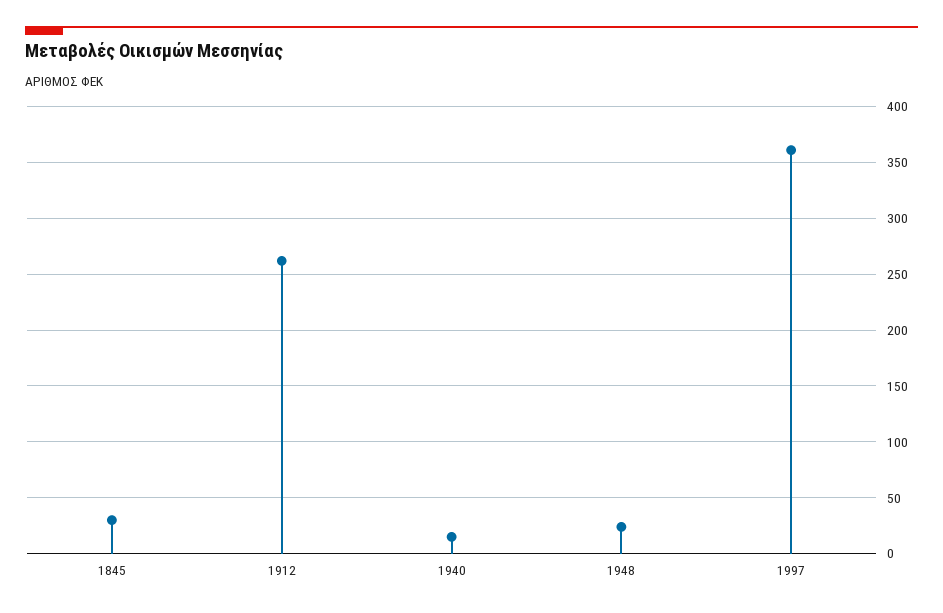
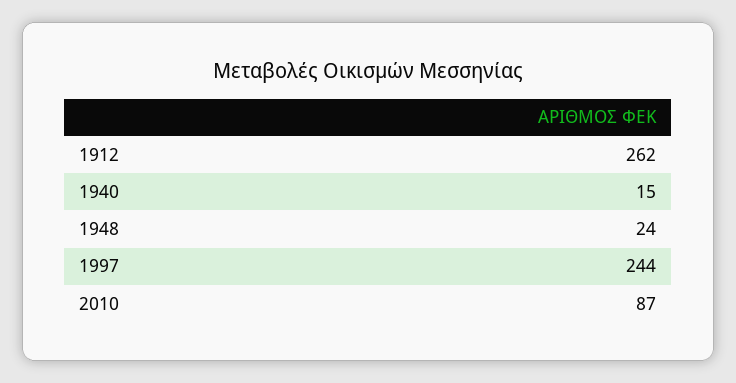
1845: 30 -> none
1997: 360 -> 244
2010: none -> 87

